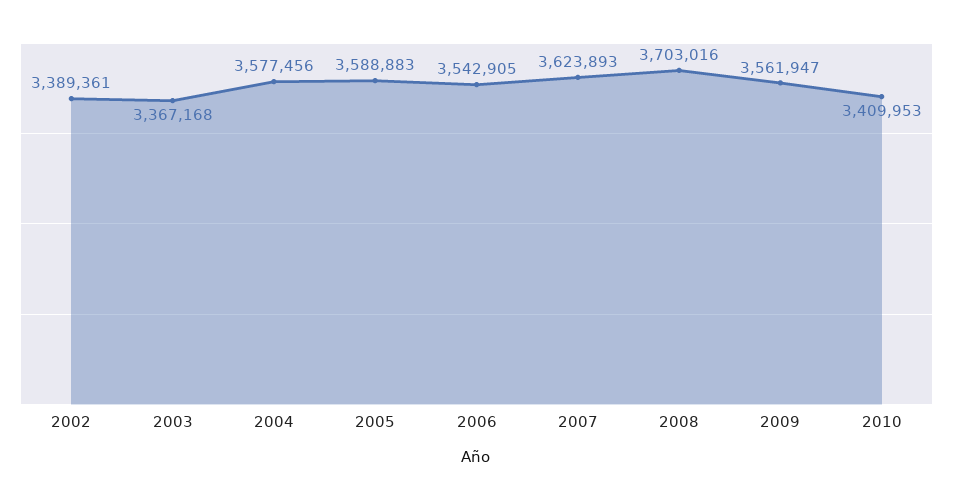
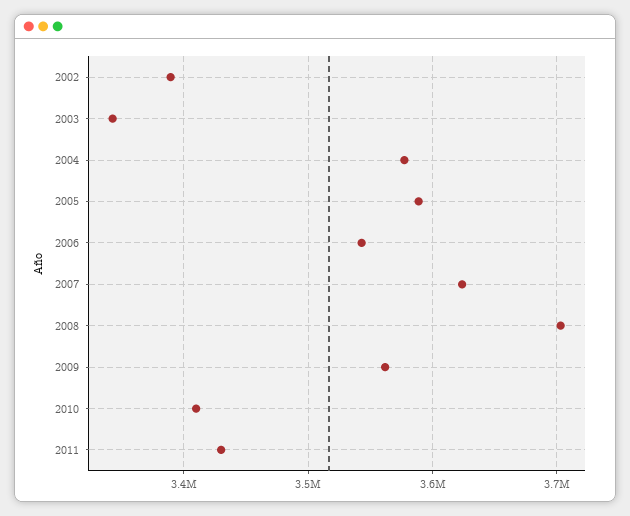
2003: 3367168 -> 3340000
2011: none -> 3430000

